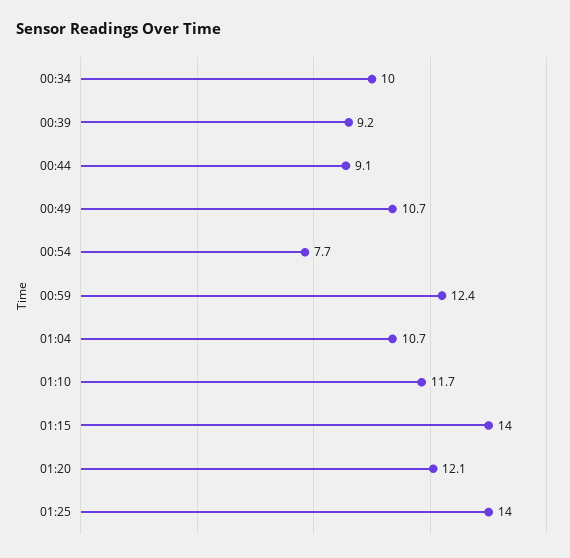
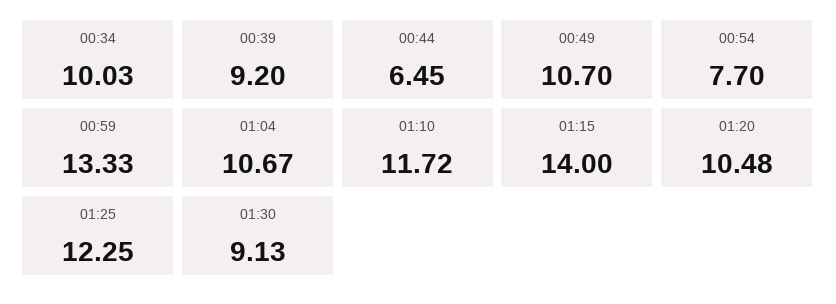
00:44: 9.1 -> 6.45
00:59: 12.4 -> 13.33
01:20: 12.1 -> 10.48
01:25: 14 -> 12.25
01:30: none -> 9.13

